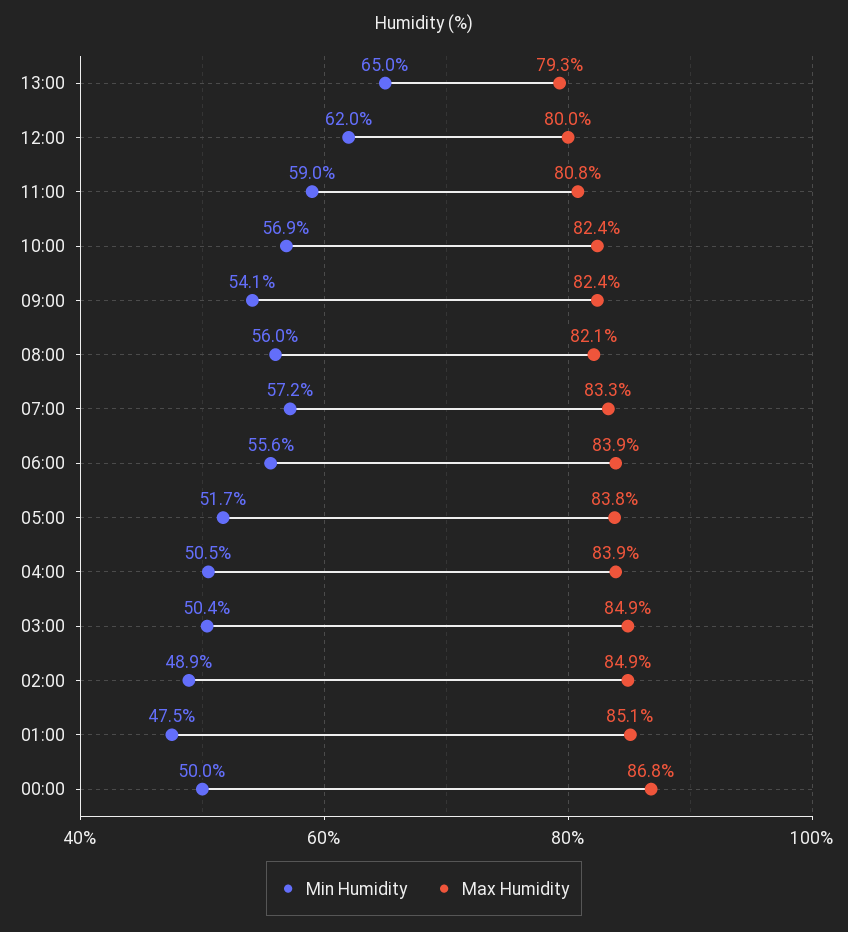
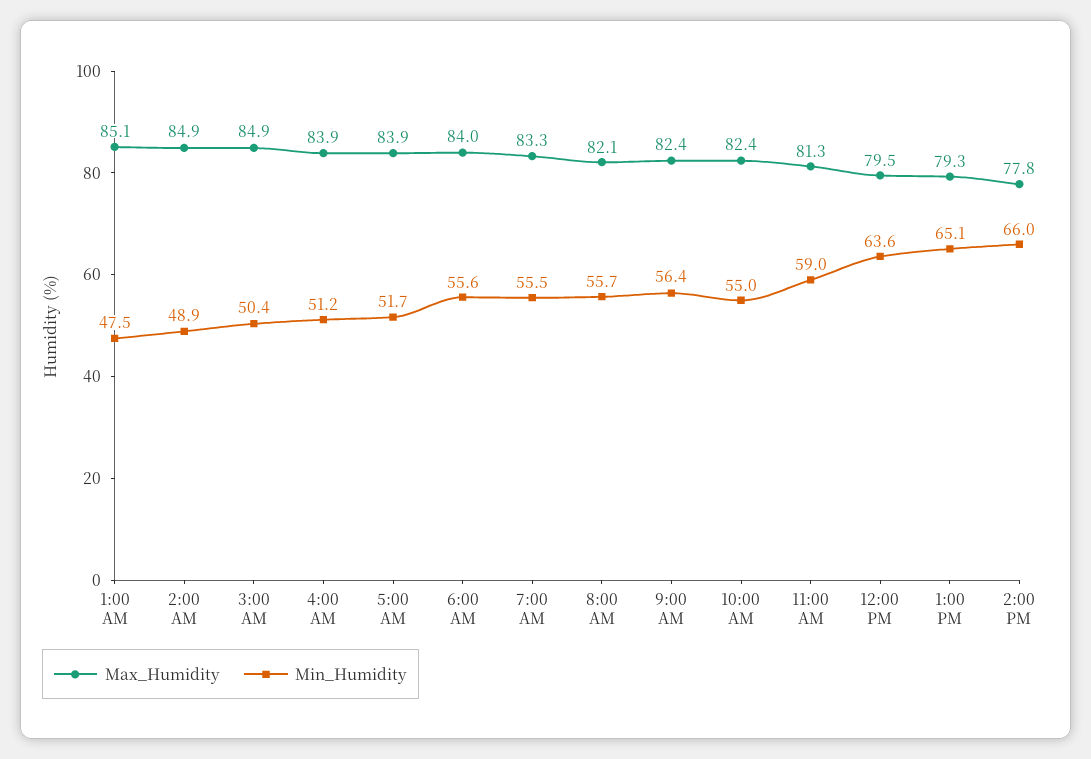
Min Humidity, 13:00: 65 -> 65.1
Min Humidity, 12:00: 62 -> 63.6
Max Humidity, 12:00: 80 -> 79.5
Max Humidity, 11:00: 80.8 -> 81.3
Min Humidity, 10:00: 56.9 -> 55
Min Humidity, 09:00: 54.1 -> 56.4
Min Humidity, 08:00: 56 -> 55.7
Min Humidity, 07:00: 57.2 -> 55.5
Max Humidity, 06:00: 83.9 -> 84
Max Humidity, 05:00: 83.8 -> 83.9
Min Humidity, 04:00: 50.5 -> 51.2
Min Humidity, 00:00: 50 -> none
Max Humidity, 00:00: 86.8 -> none
Max Humidity, 2:00 PM: none -> 77.8
Min Humidity, 2:00 PM: none -> 66

